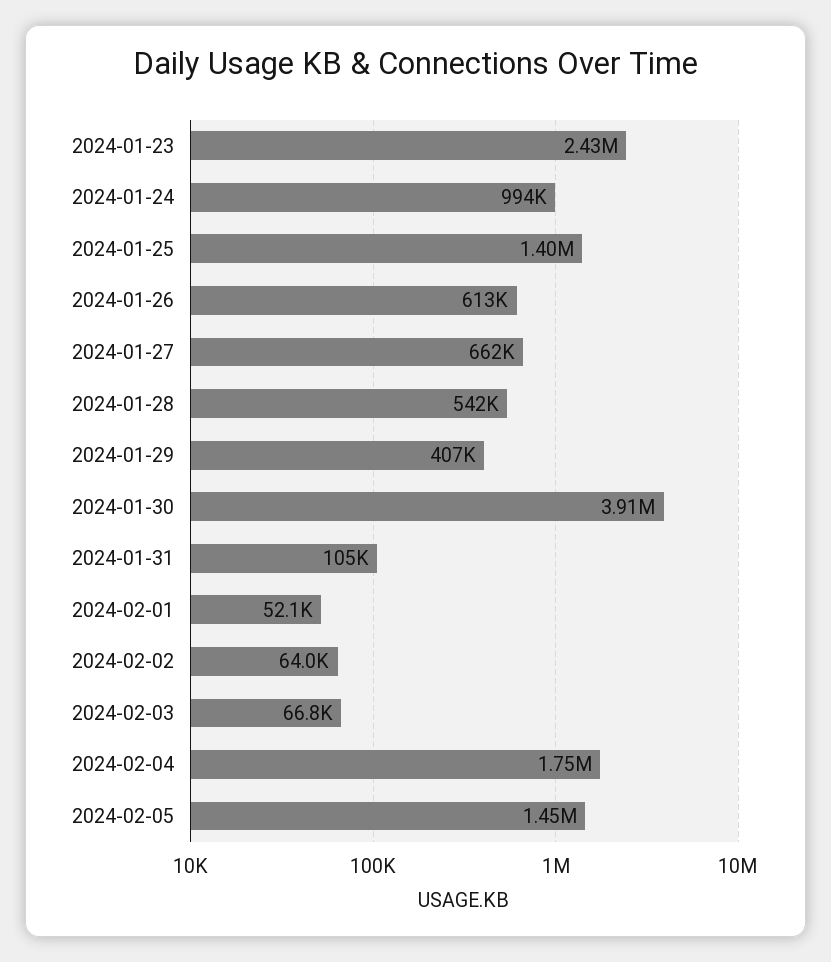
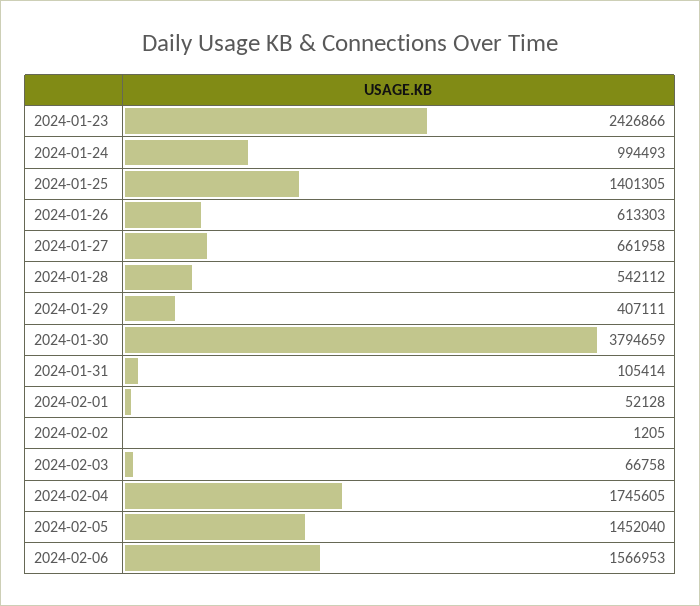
2024-01-30: 3910000 -> 3794659
2024-02-02: 64000 -> 1205
2024-02-06: none -> 1566953

